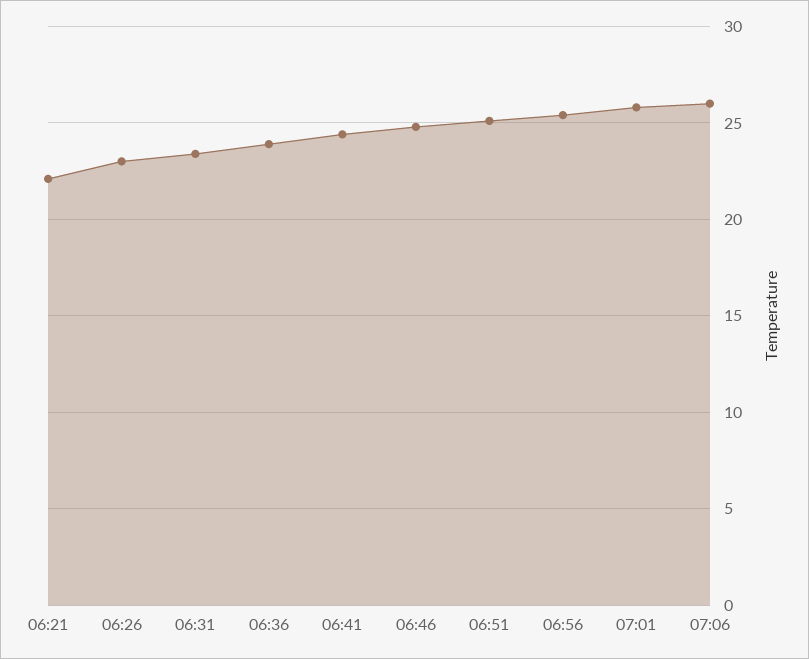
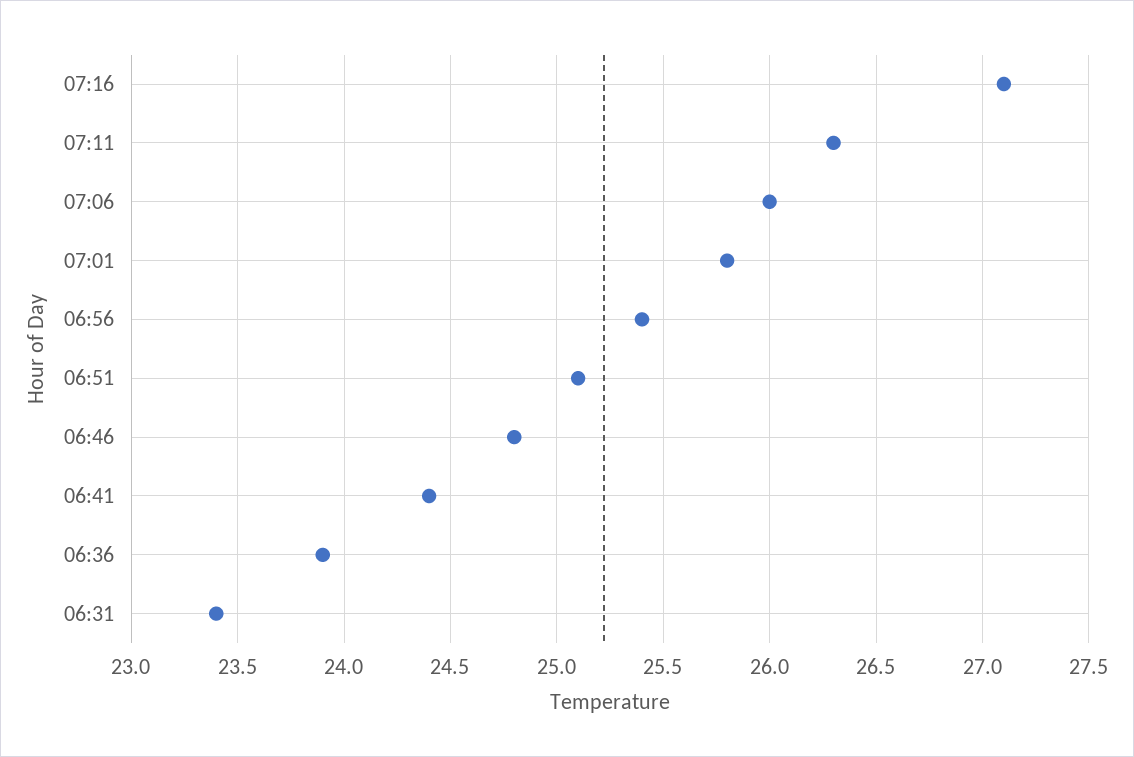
06:21: 22 -> none
06:26: 23 -> none
07:16: none -> 27.1
07:11: none -> 26.3

